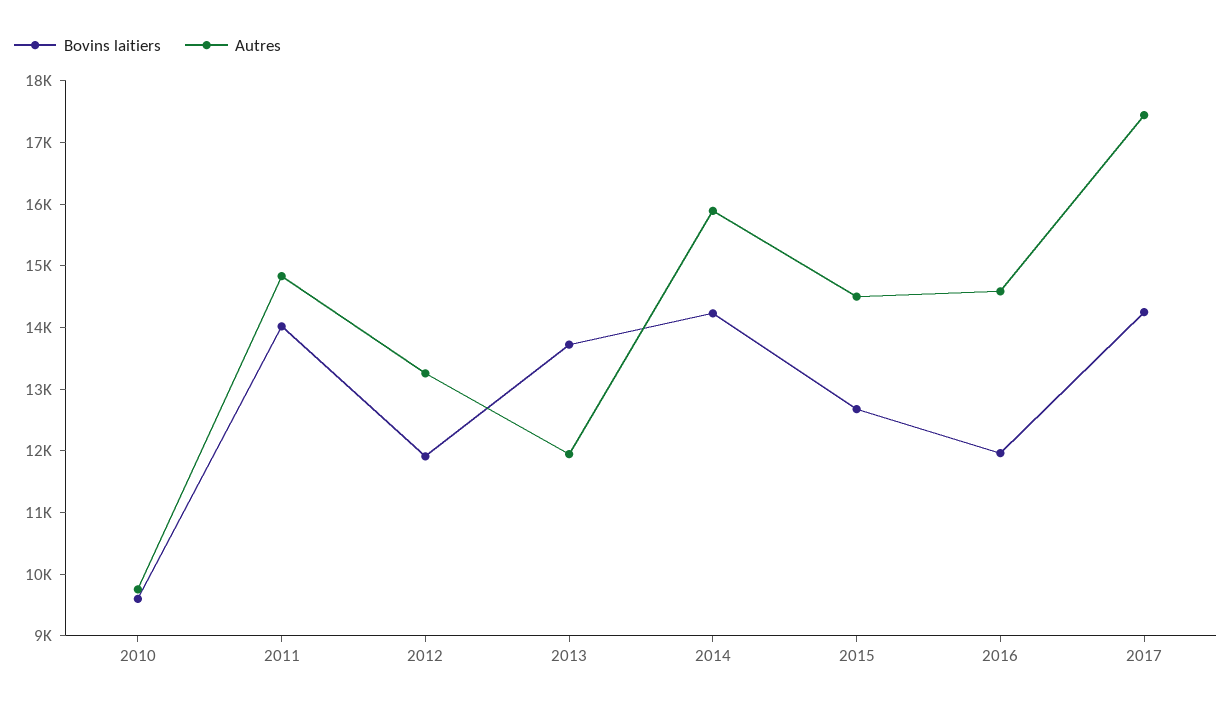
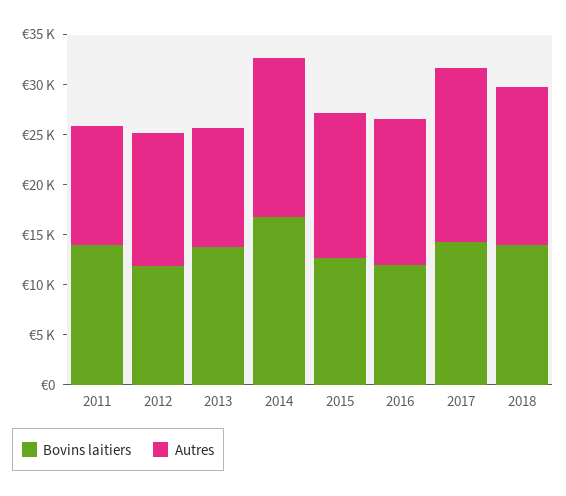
Bovins laitiers, 2010: 9600 -> none
Autres, 2010: 9800 -> none
Autres, 2011: 14800 -> 12000
Bovins laitiers, 2014: 14200 -> 17000
Bovins laitiers, 2018: none -> 14000
Autres, 2018: none -> 16000

